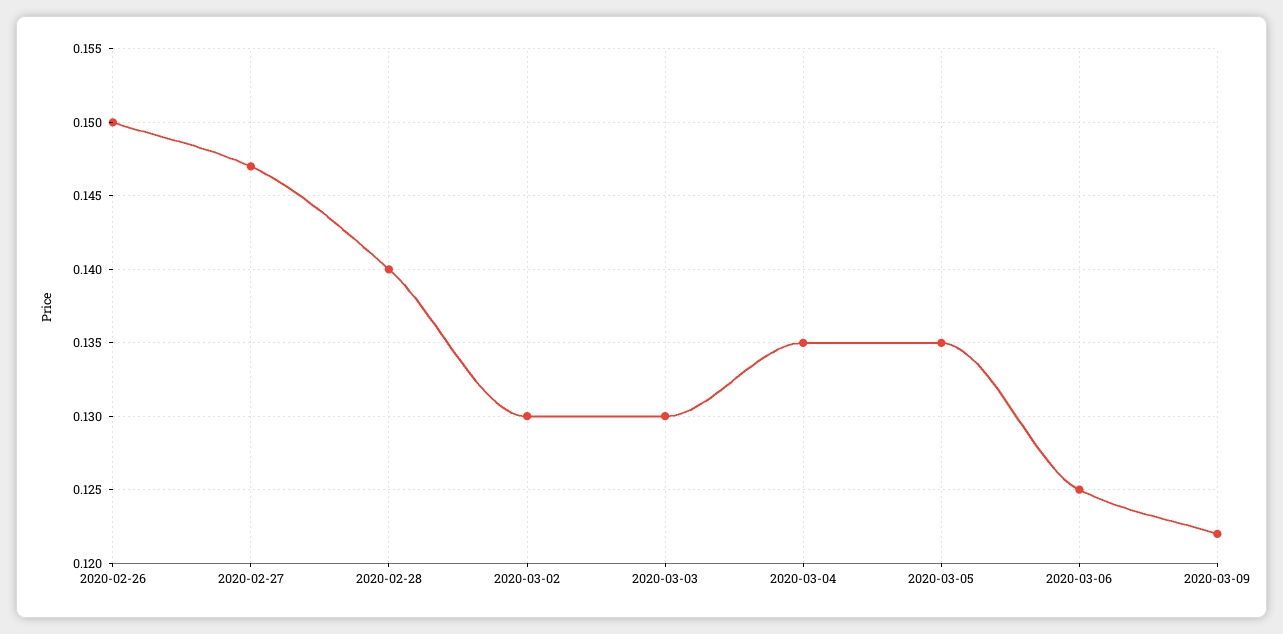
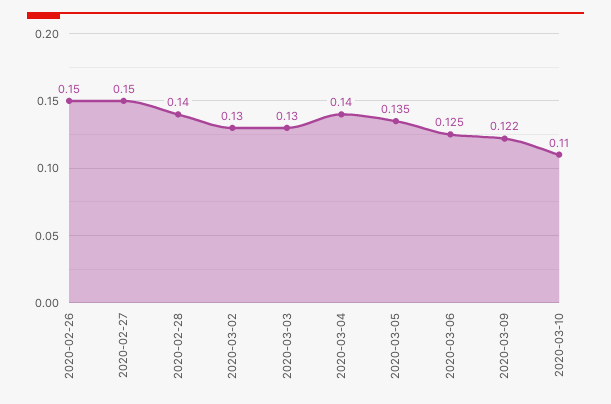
2020-02-27: 0.147 -> 0.15
2020-03-04: 0.135 -> 0.14
2020-03-10: none -> 0.11

